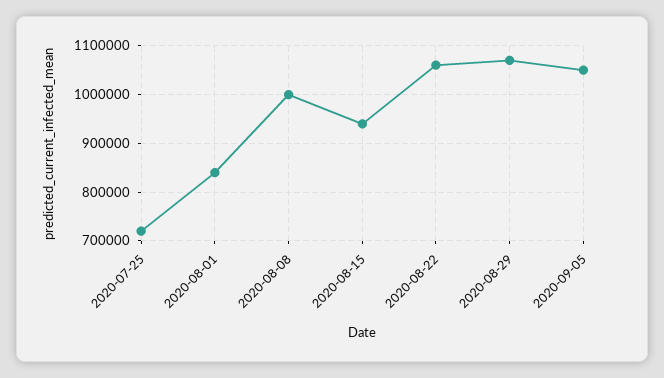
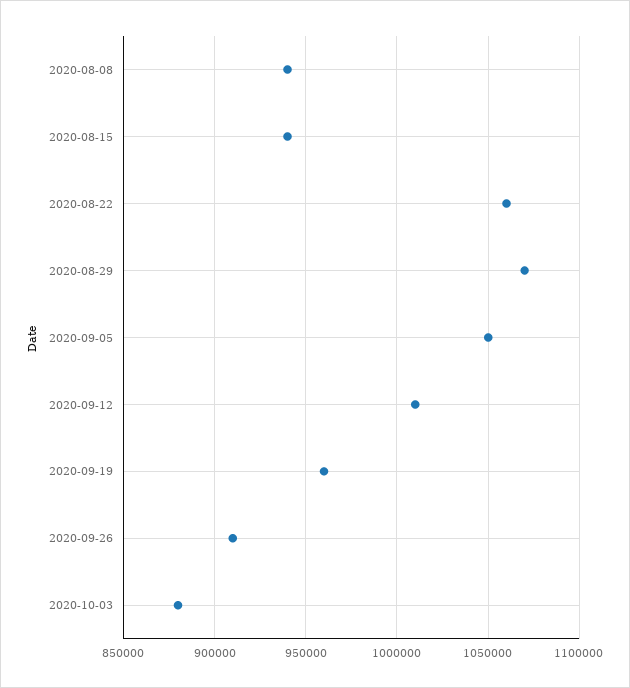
2020-07-25: 720000 -> none
2020-08-01: 840000 -> none
2020-08-08: 1000000 -> 940000
2020-09-12: none -> 1010000
2020-09-19: none -> 960000
2020-09-26: none -> 910000
2020-10-03: none -> 880000

